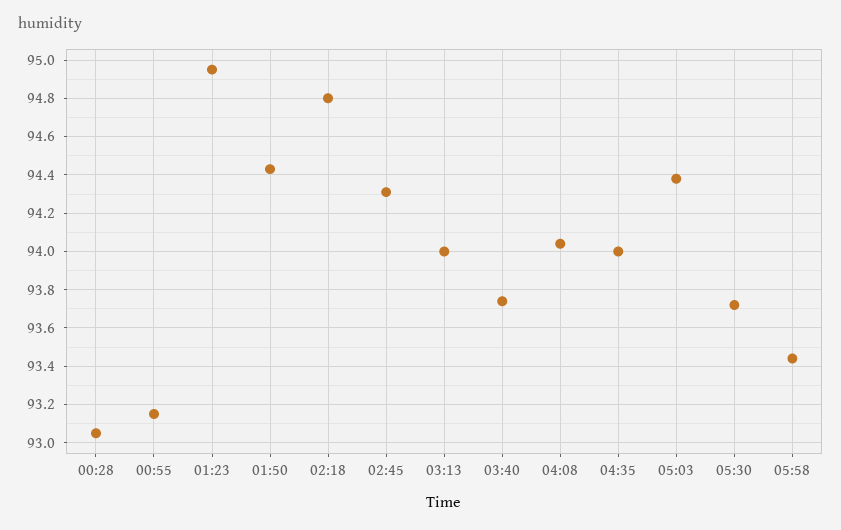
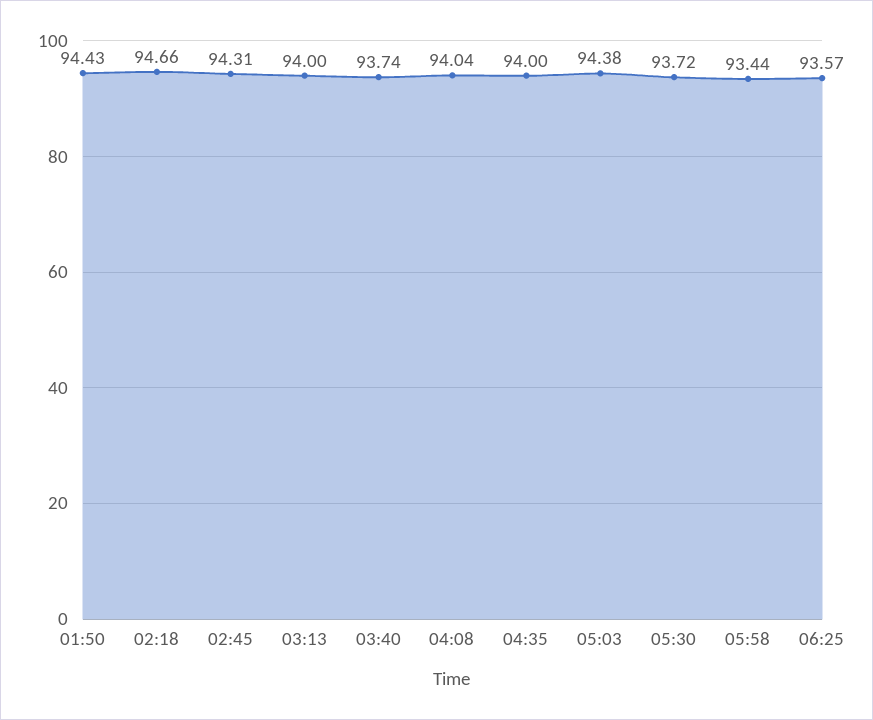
00:28: 93.05 -> none
00:55: 93.15 -> none
01:23: 94.95 -> none
02:18: 94.8 -> 94.66
06:25: none -> 93.57

